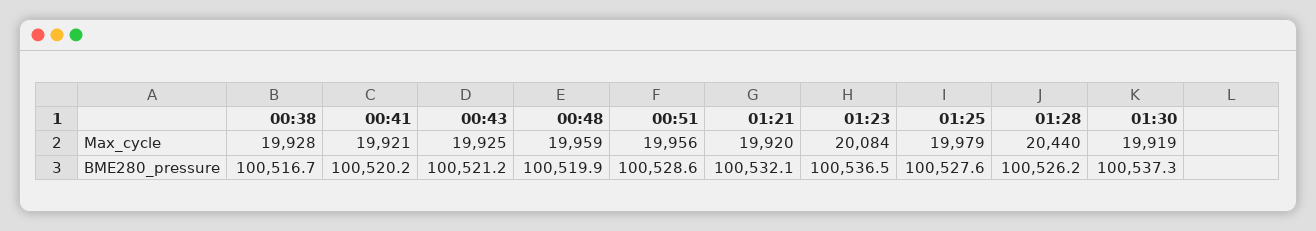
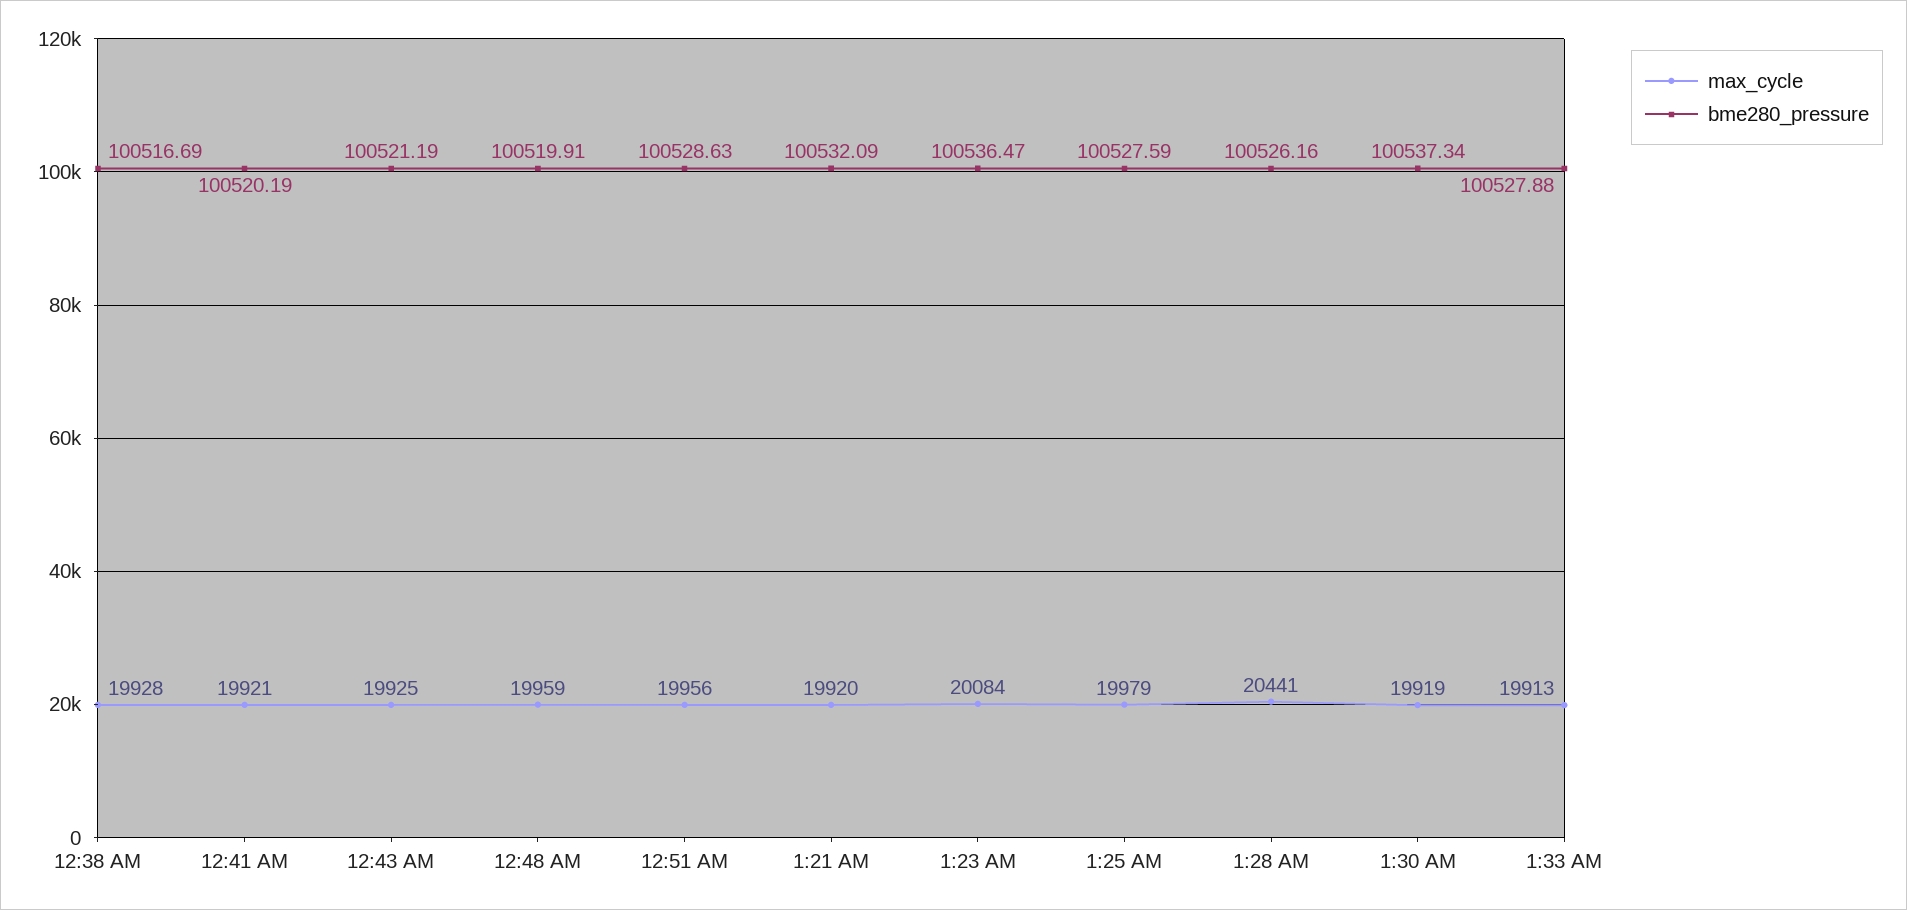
Max_cycle, 01:28: 20440 -> 20441
Max_cycle, 1:33 AM: none -> 19913
BME280_pressure, 1:33 AM: none -> 100527.88

